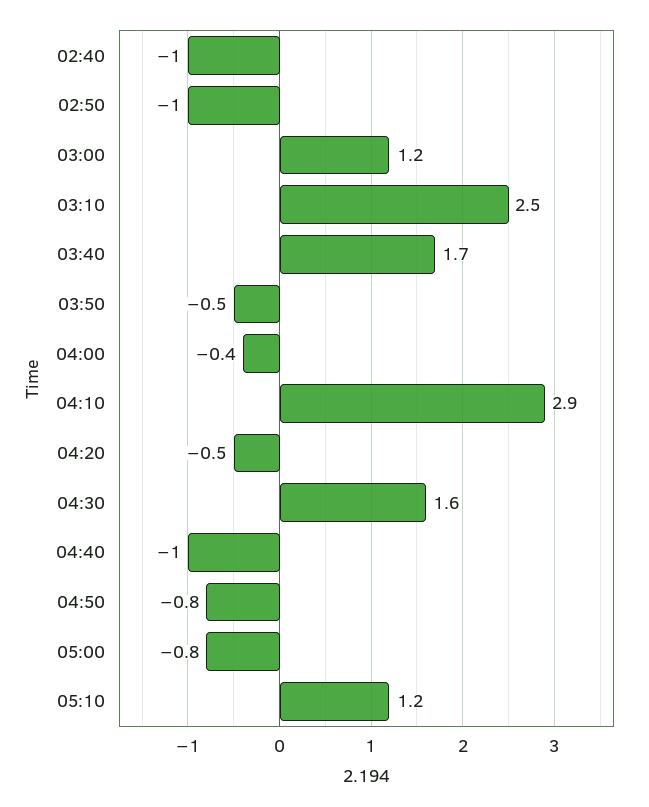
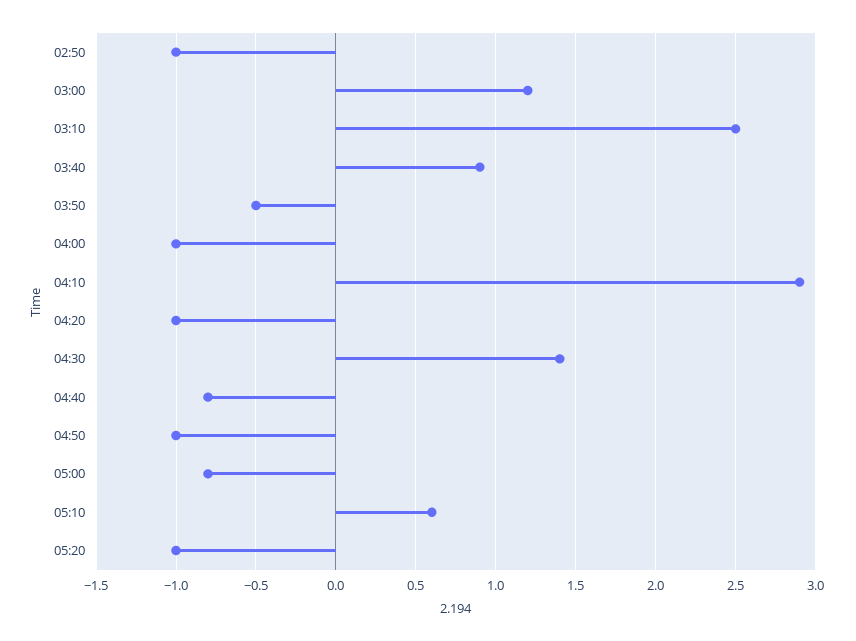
02:40: -1 -> none
03:40: 1.7 -> 0.9
04:00: -0.4 -> -1
04:20: -0.5 -> -1
04:30: 1.6 -> 1.4
04:40: -1 -> -0.8
04:50: -0.8 -> -1
05:10: 1.2 -> 0.6
05:20: none -> -1

